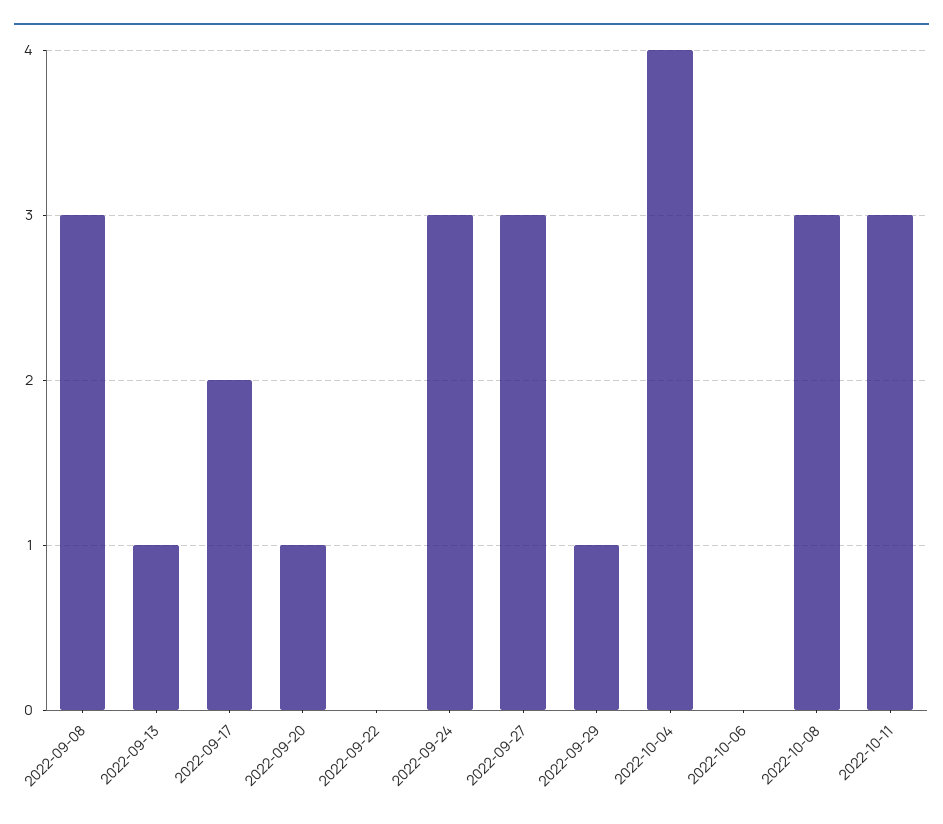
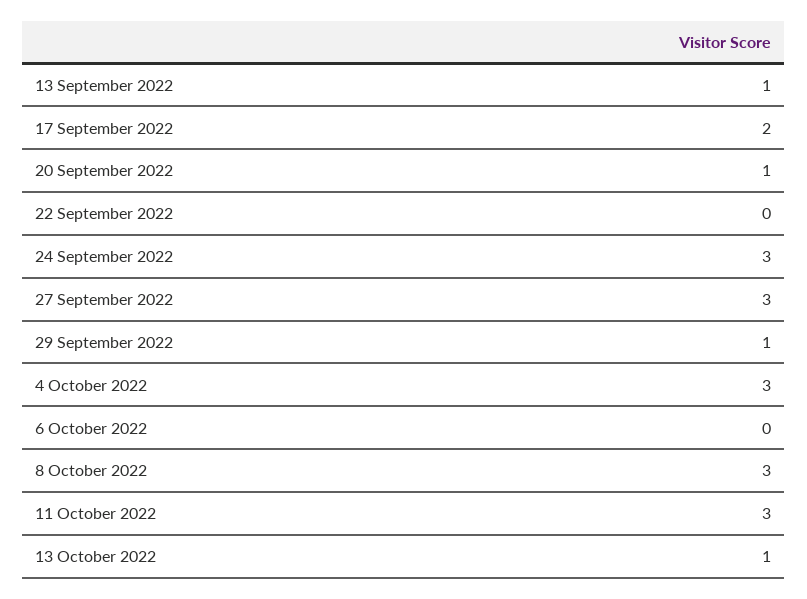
2022-09-08: 3 -> none
2022-10-04: 4 -> 3
13 October 2022: none -> 1

